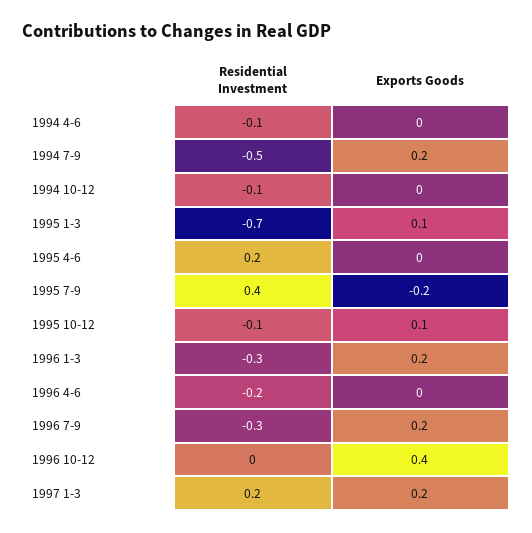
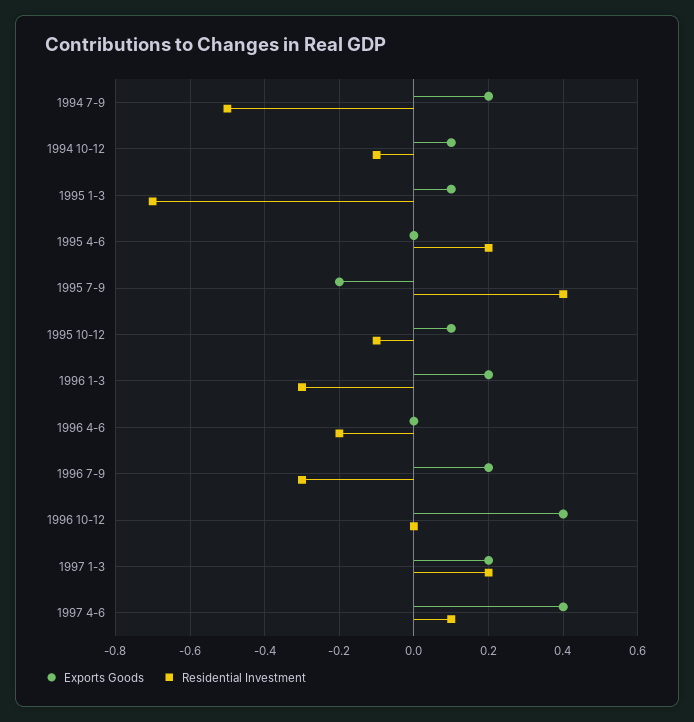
Residential Investment, 1994 4-6: -0.1 -> none
Exports Goods, 1994 4-6: 0 -> none
Exports Goods, 1994 10-12: 0 -> 0.1
Exports Goods, 1997 4-6: none -> 0.4
Residential Investment, 1997 4-6: none -> 0.1

